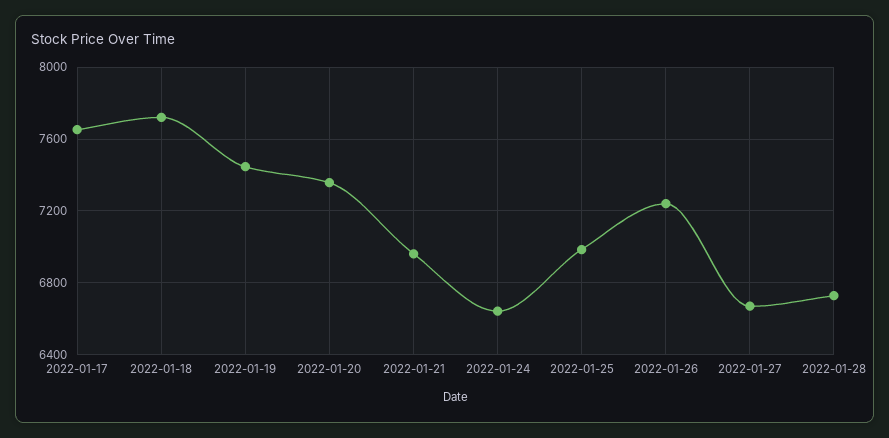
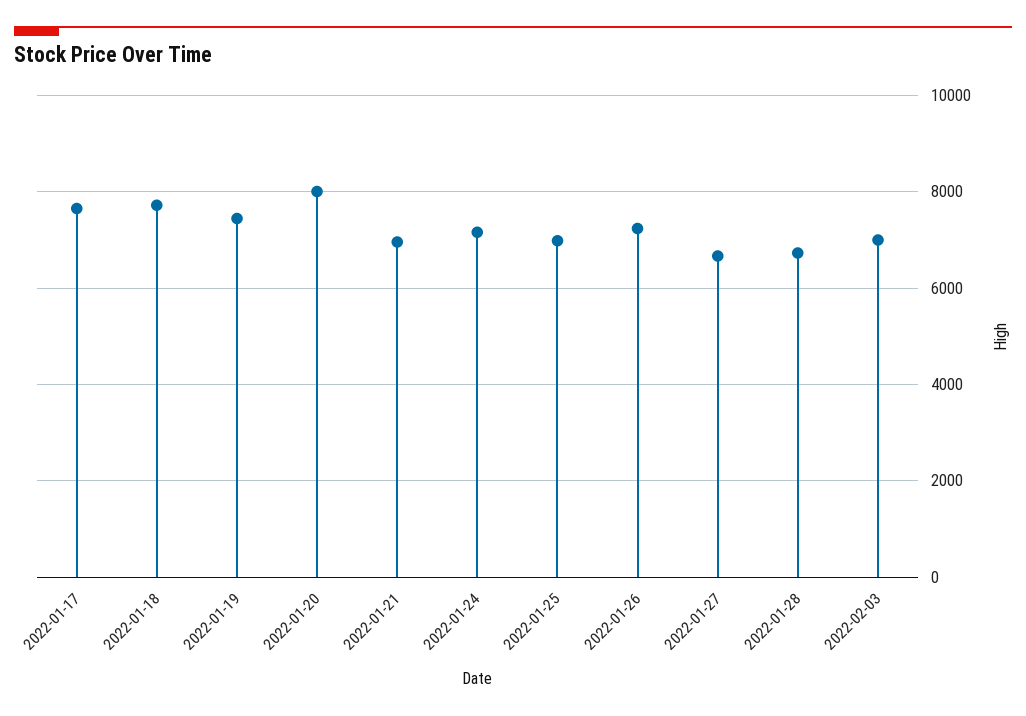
2022-01-20: 7350 -> 8000
2022-01-24: 6650 -> 7200
2022-02-03: none -> 7000

